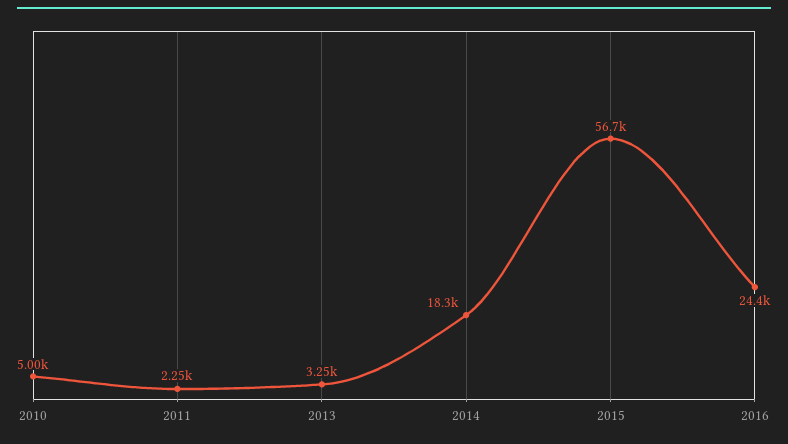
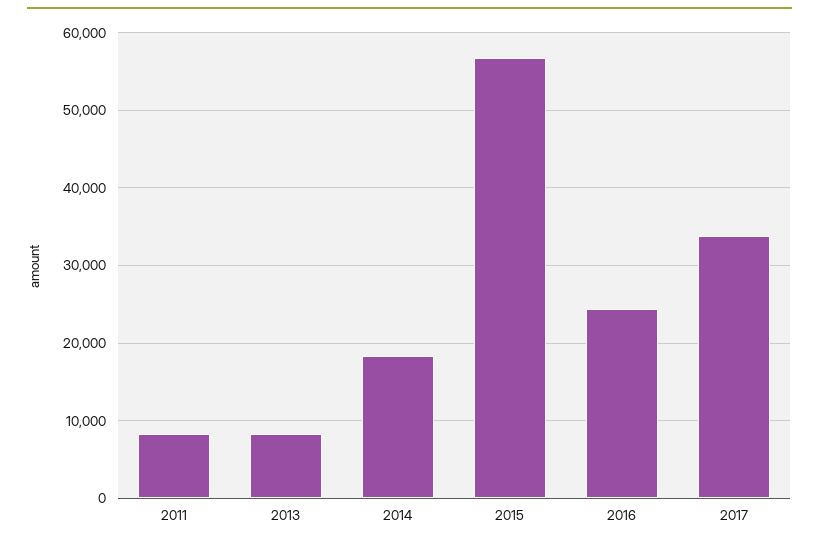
2010: 5000 -> none
2011: 2250 -> 8000
2013: 3250 -> 8000
2017: none -> 34000

